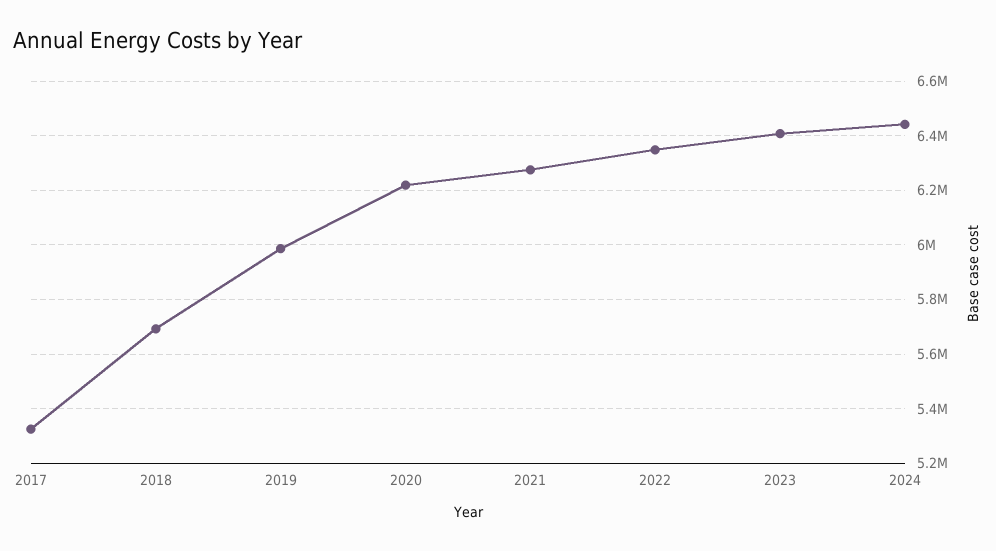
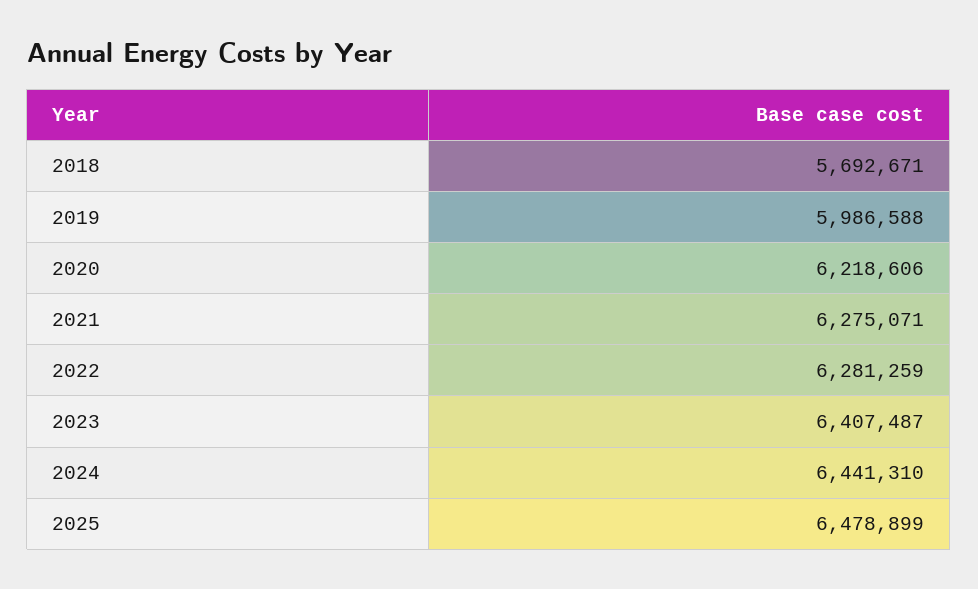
2017: 5325000 -> none
2022: 6350000 -> 6281259
2025: none -> 6478899

